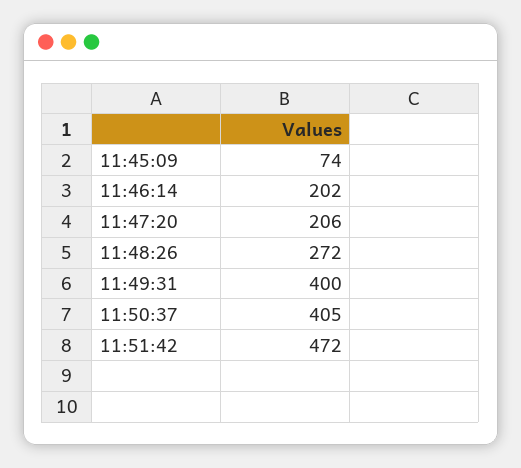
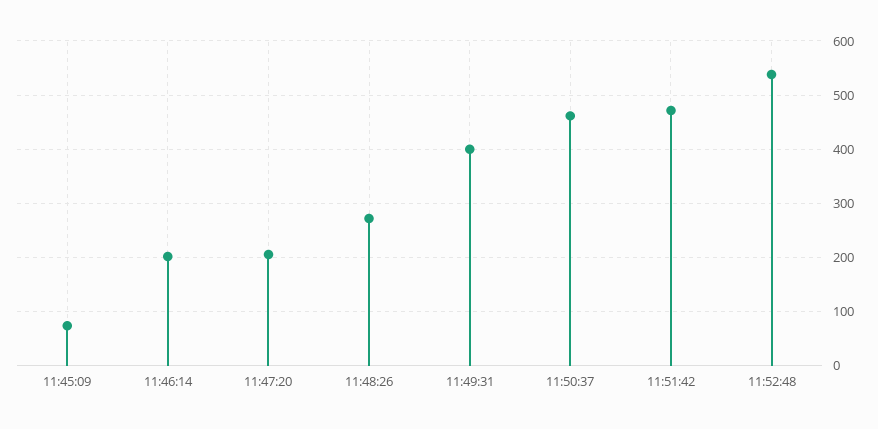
11:50:37: 405 -> 460
11:52:48: none -> 540

